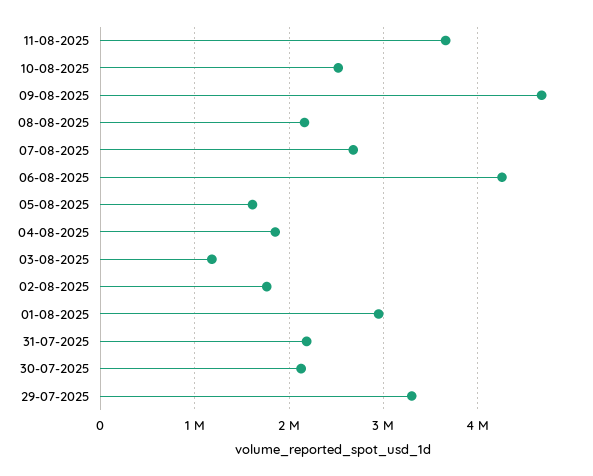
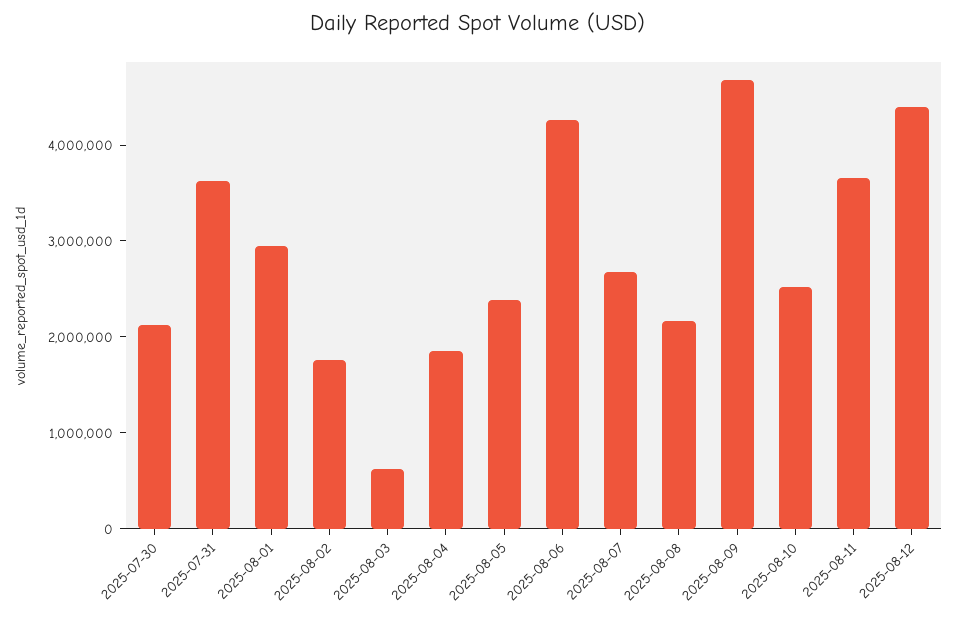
05-08-2025: 1600000 -> 2400000
03-08-2025: 1200000 -> 600000
31-07-2025: 2200000 -> 3600000
29-07-2025: 3300000 -> none
2025-08-12: none -> 4400000

